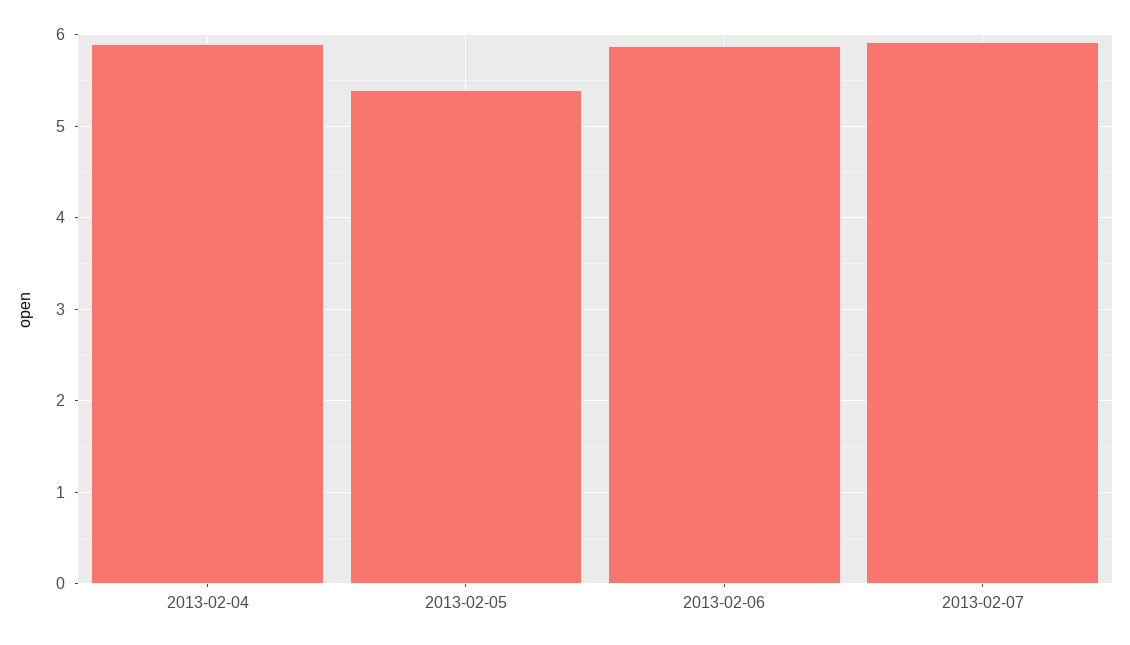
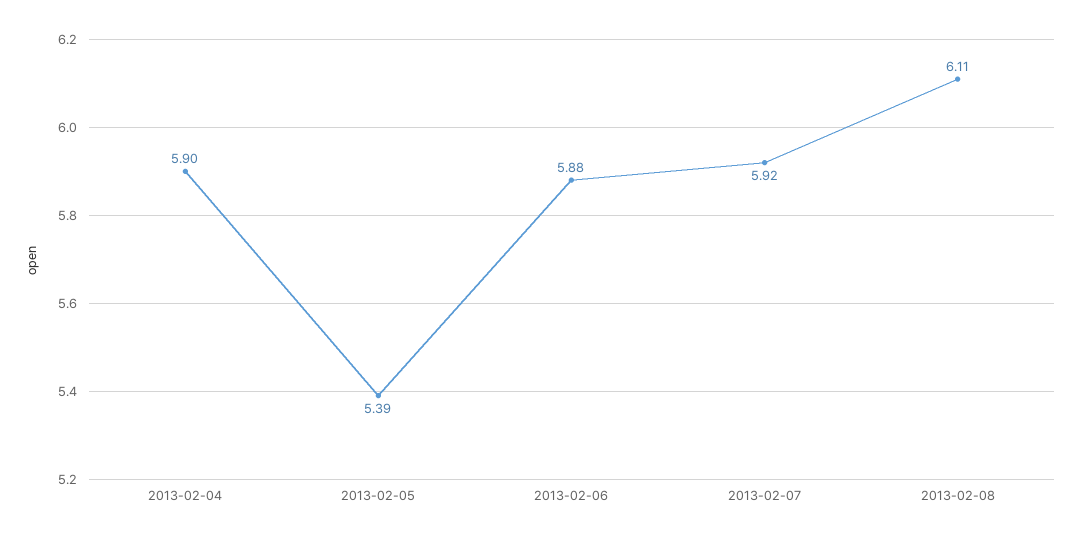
2013-02-08: none -> 6.11

